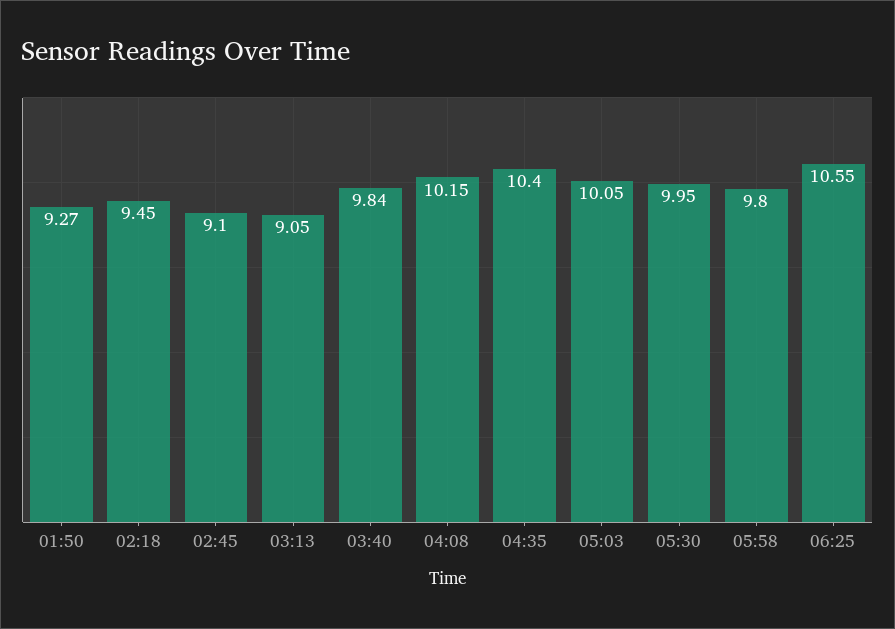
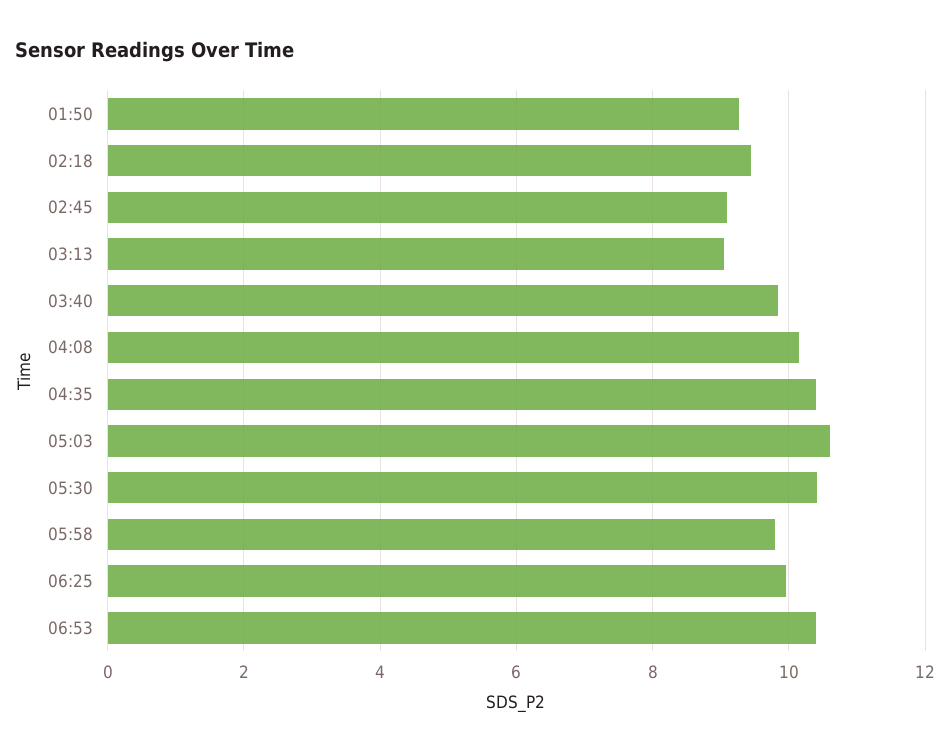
05:03: 10.05 -> 10.6
05:30: 9.95 -> 10.4
06:25: 10.55 -> 10
06:53: none -> 10.4

